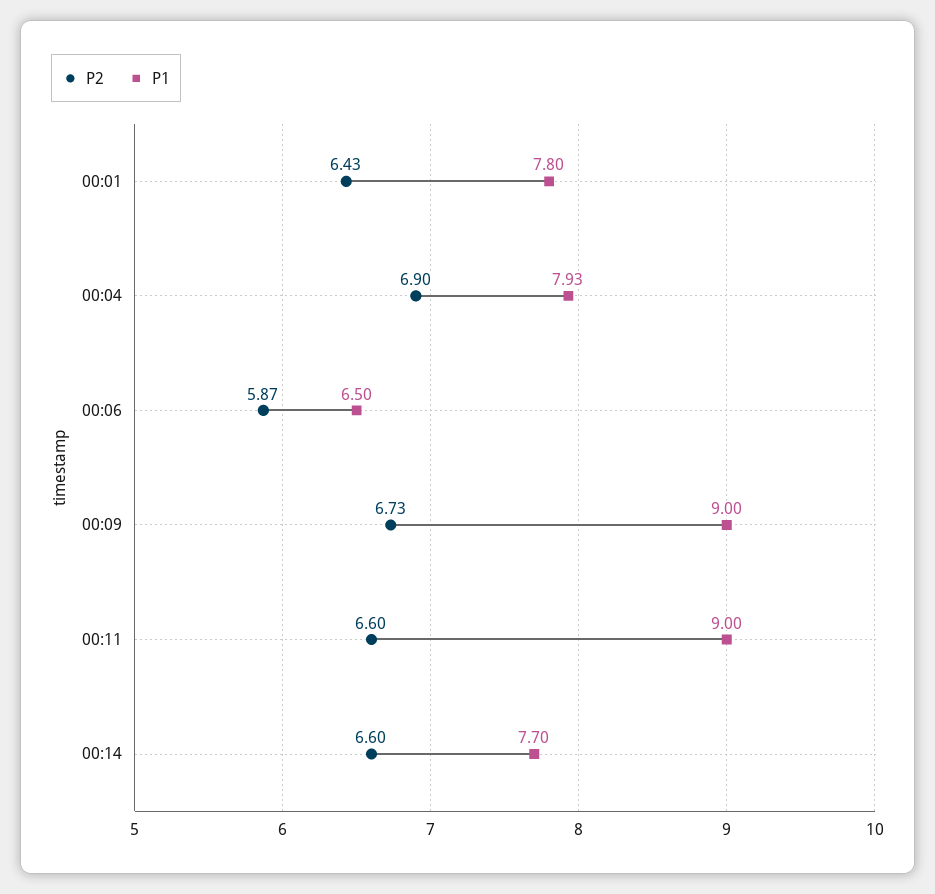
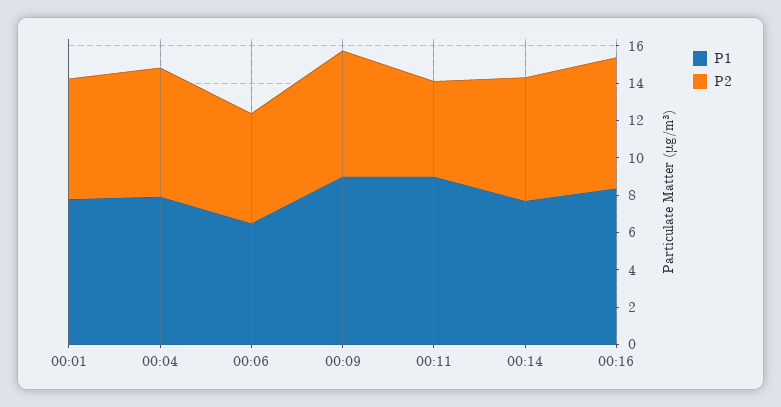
P2, 00:11: 6.6 -> 5
P1, 00:16: none -> 8.5
P2, 00:16: none -> 7

